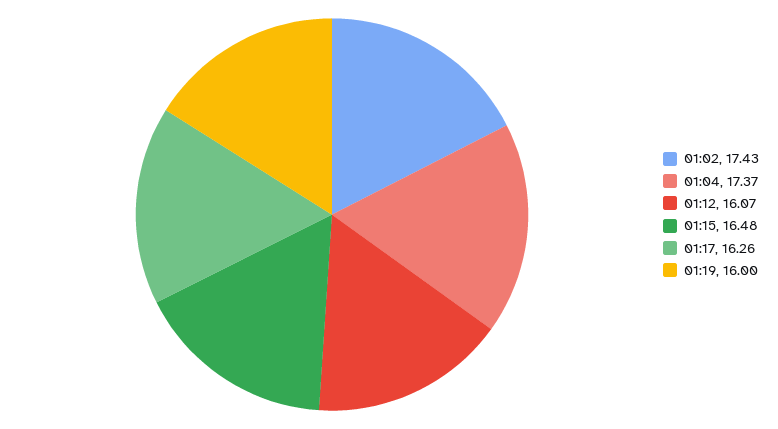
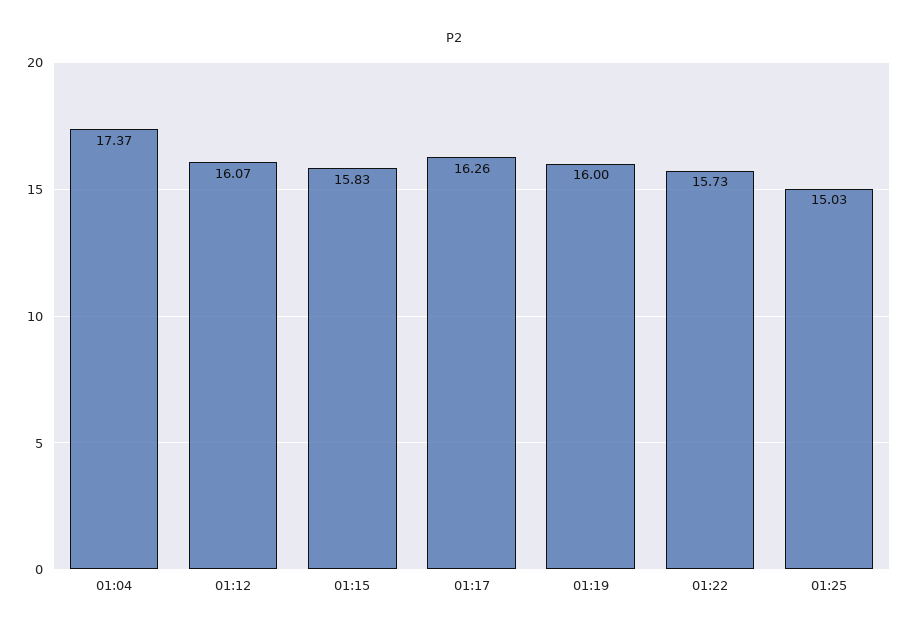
01:02: 17.43 -> none
01:15: 16.48 -> 15.83
01:22: none -> 15.73
01:25: none -> 15.03

